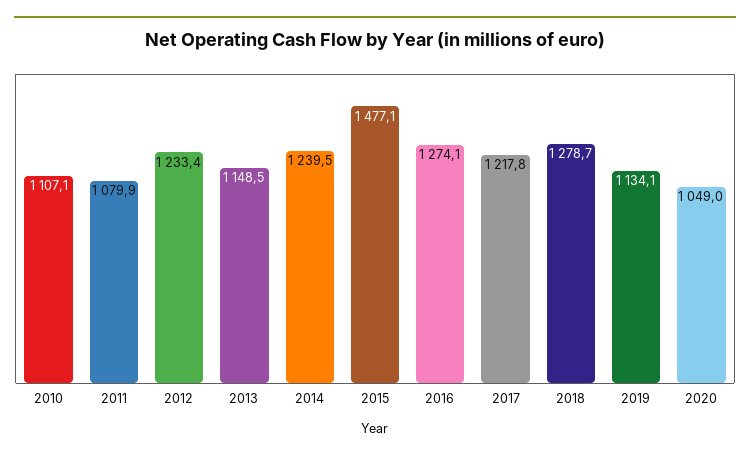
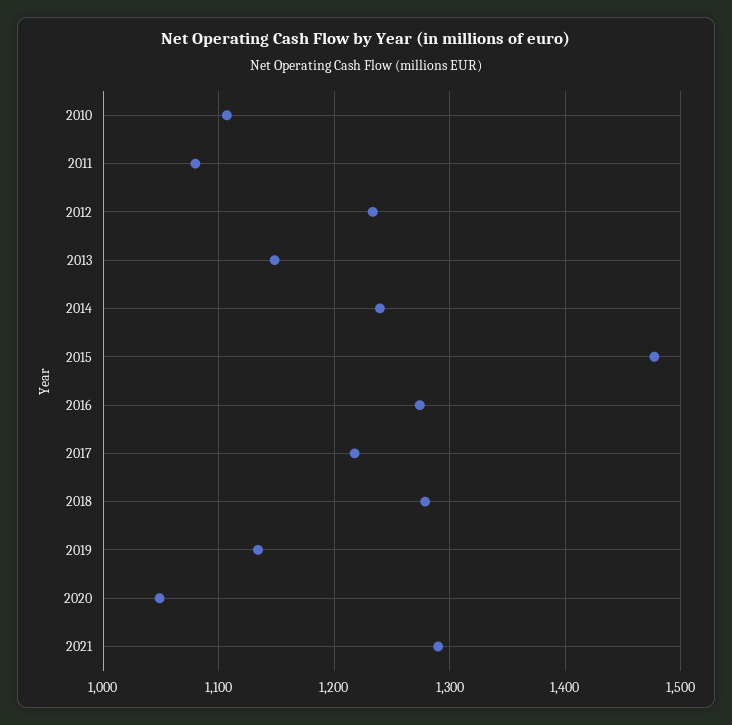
2021: none -> 1290

